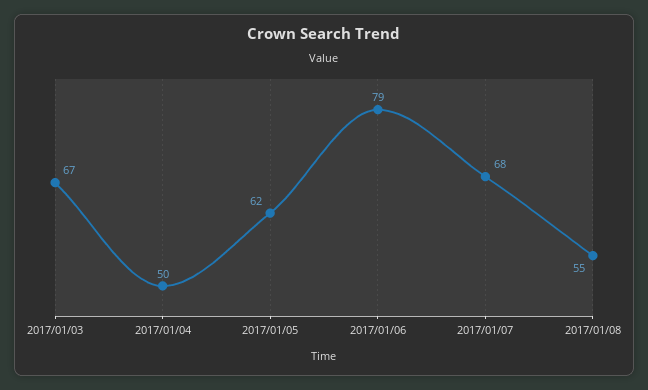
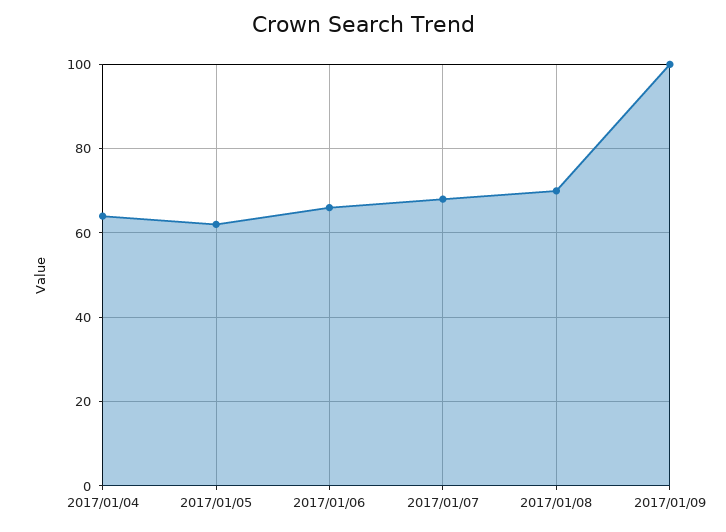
2017/01/03: 67 -> none
2017/01/04: 50 -> 65
2017/01/06: 79 -> 65
2017/01/08: 55 -> 70
2017/01/09: none -> 100

